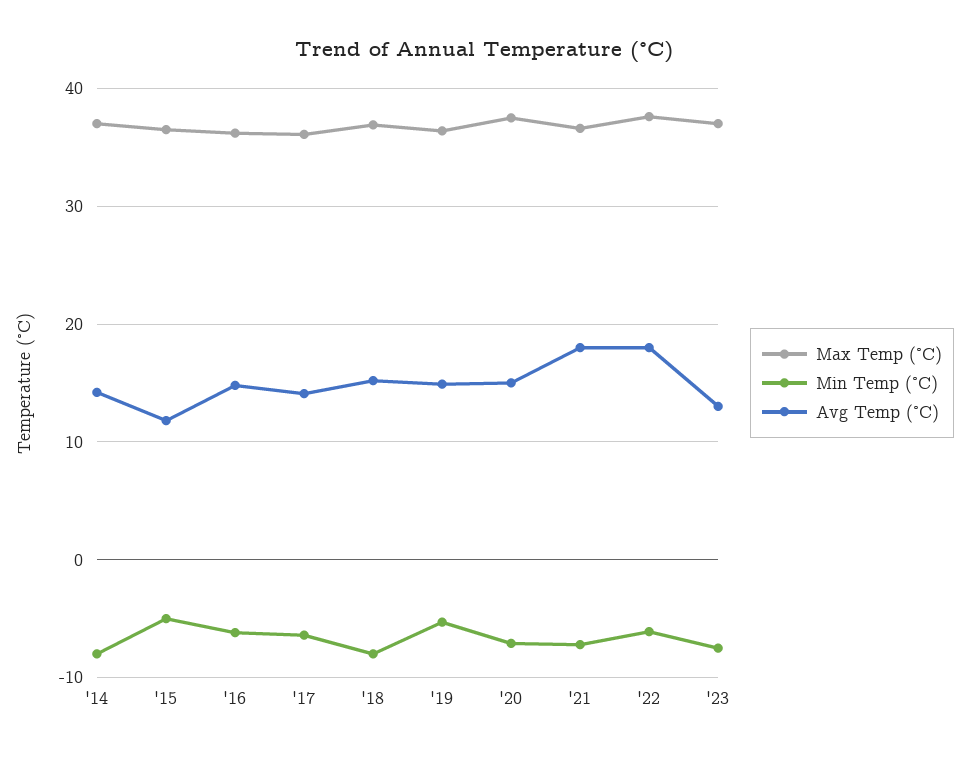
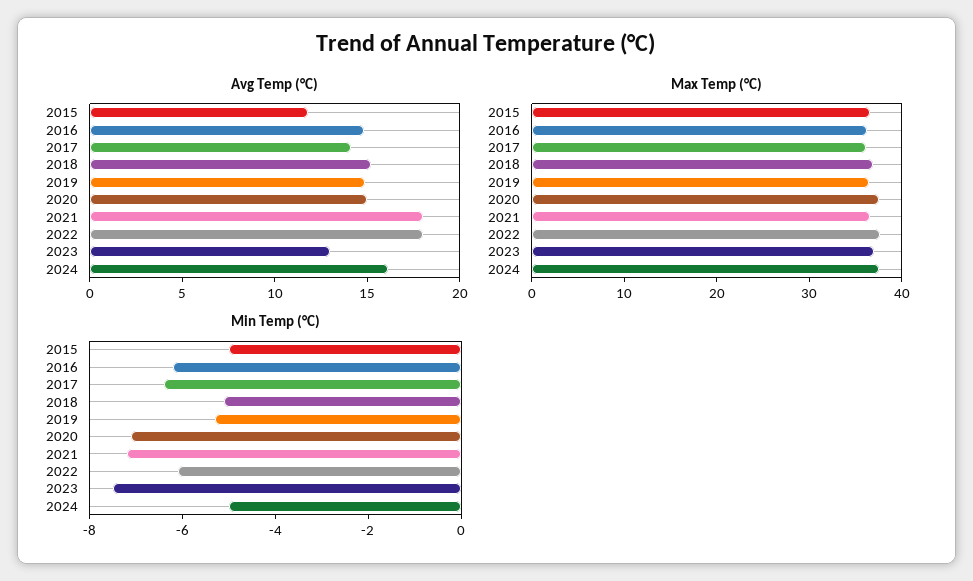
Max Temp (°C), '14: 37 -> none
Min Temp (°C), '14: -8 -> none
Avg Temp (°C), '14: 14 -> none
Min Temp (°C), '18: -8 -> -5
Avg Temp (°C), 2024: none -> 16
Max Temp (°C), 2024: none -> 38
Min Temp (°C), 2024: none -> -5

